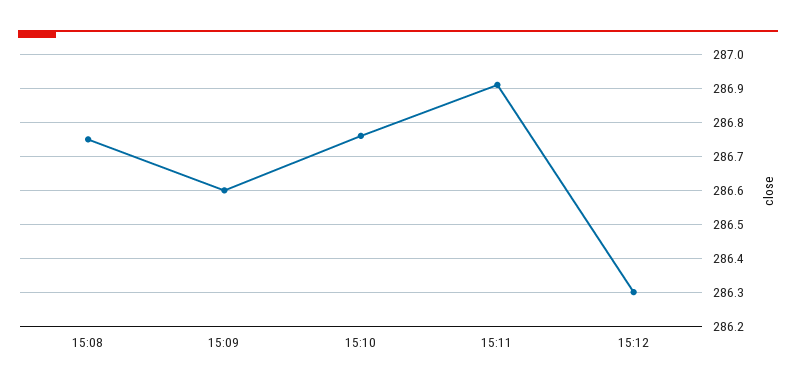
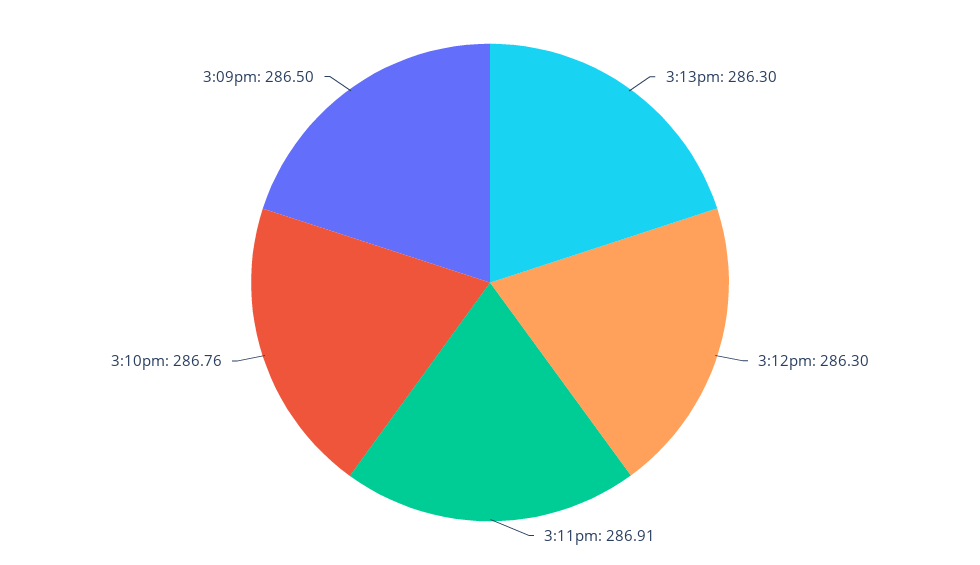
15:08: 286.75 -> none
15:09: 286.6 -> 286.5
3:13pm: none -> 286.3

